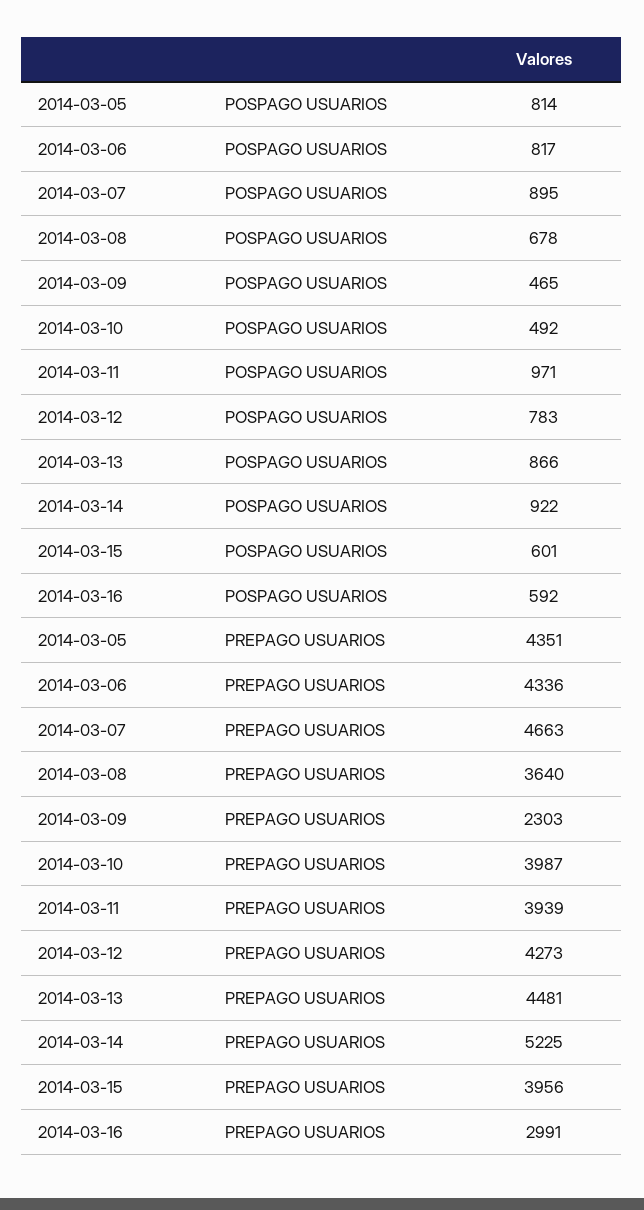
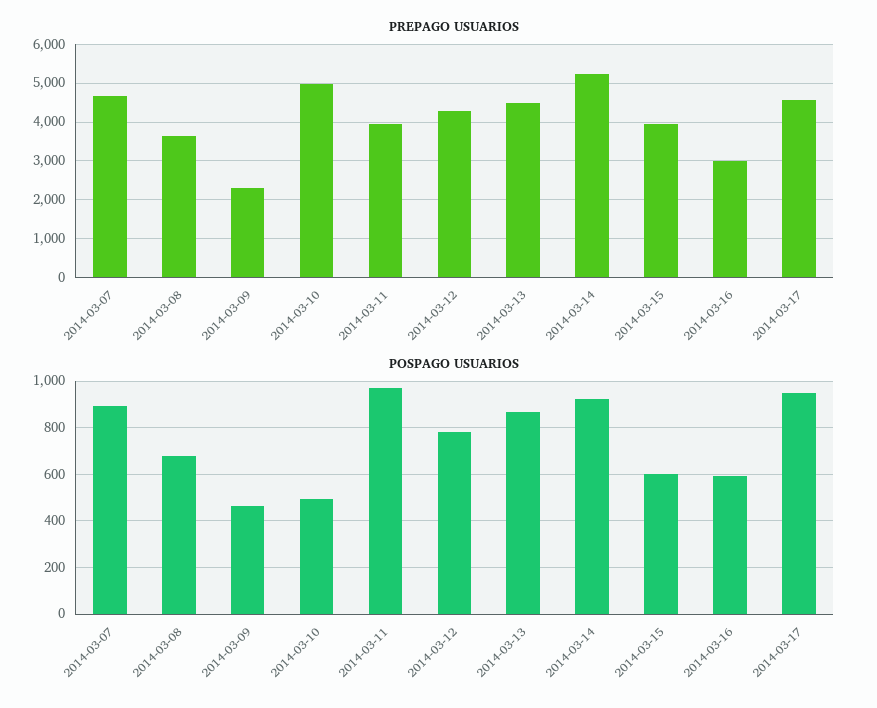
POSPAGO USUARIOS, 2014-03-05: 814 -> none
POSPAGO USUARIOS, 2014-03-06: 817 -> none
PREPAGO USUARIOS, 2014-03-05: 4351 -> none
PREPAGO USUARIOS, 2014-03-06: 4336 -> none
PREPAGO USUARIOS, 2014-03-10: 3987 -> 5000
PREPAGO USUARIOS, 2014-03-17: none -> 4600
POSPAGO USUARIOS, 2014-03-17: none -> 950

